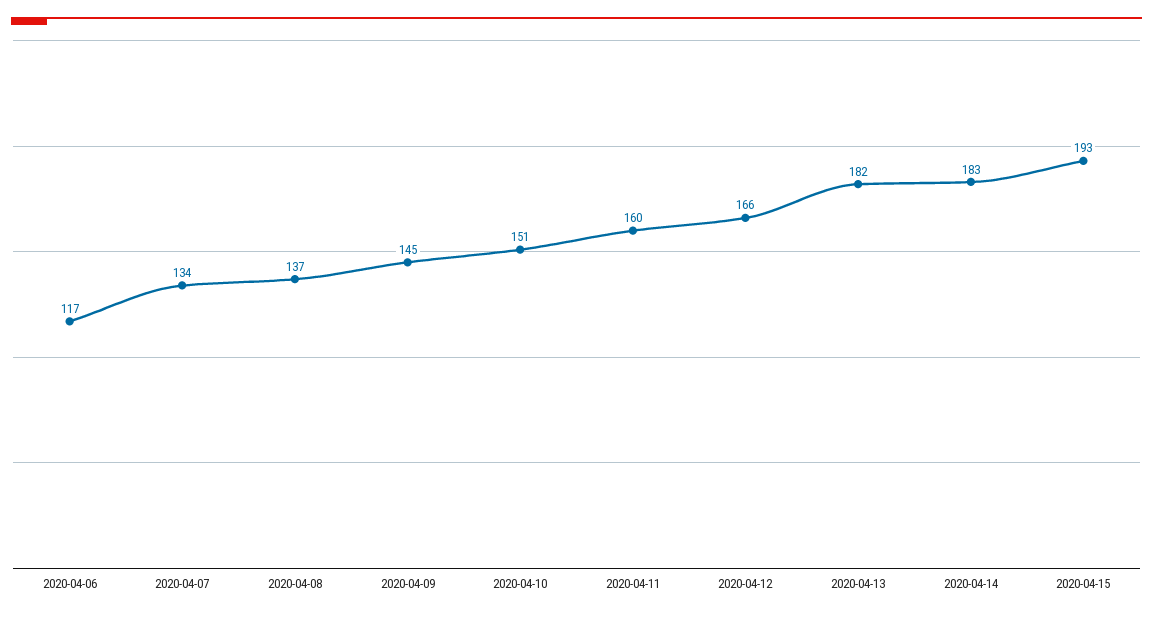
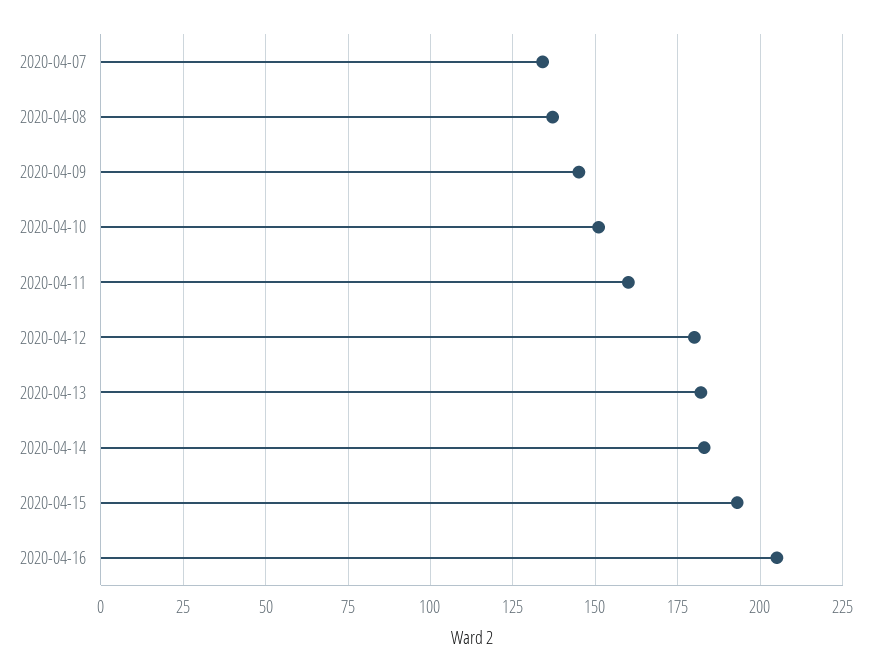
2020-04-06: 117 -> none
2020-04-12: 166 -> 180
2020-04-16: none -> 205

